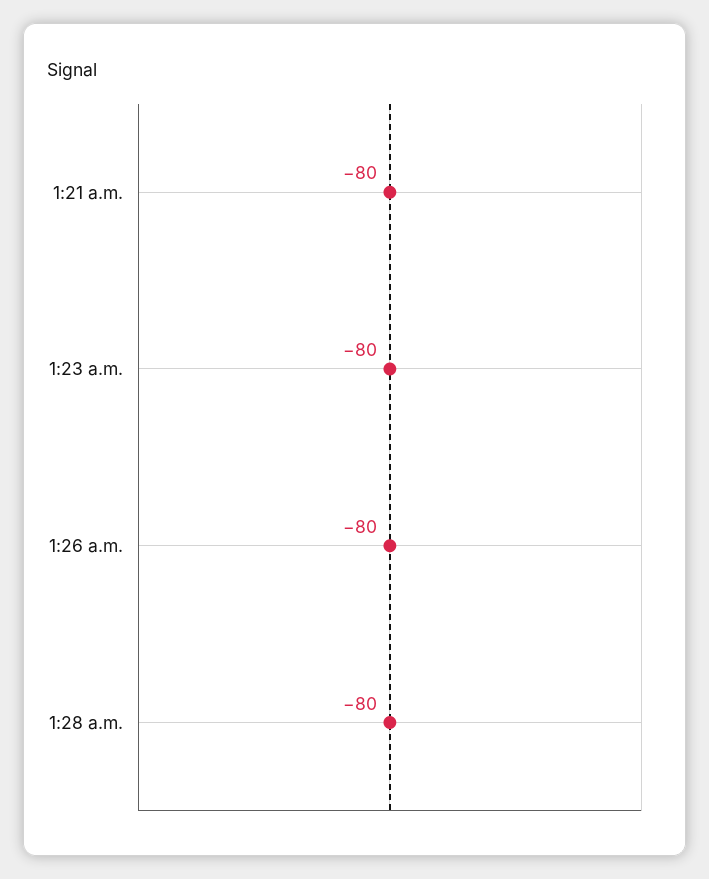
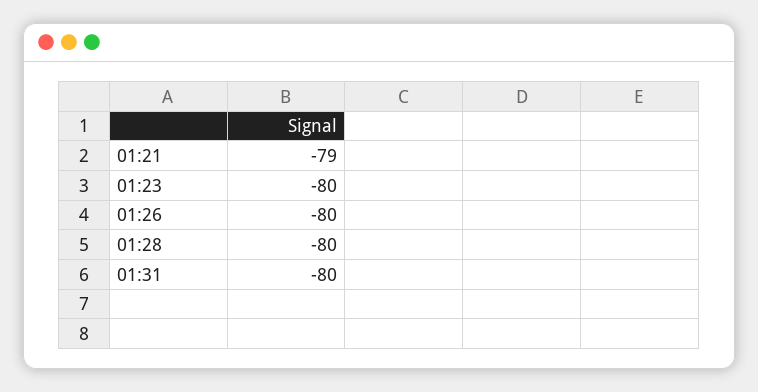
1:21 a.m.: -80 -> -79
01:31: none -> -80

